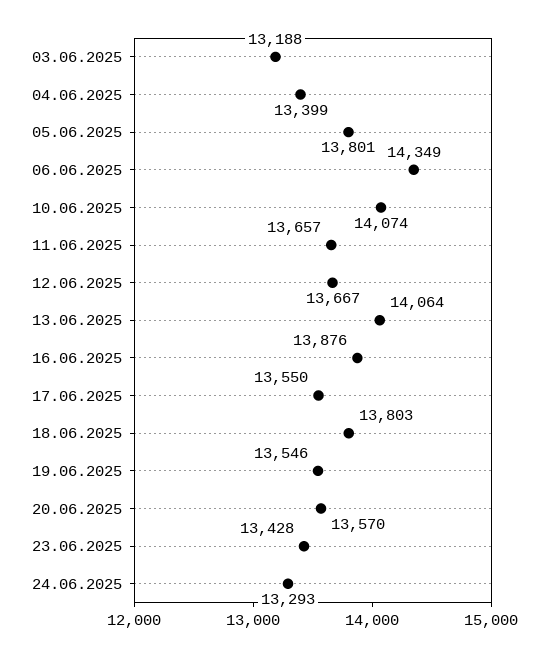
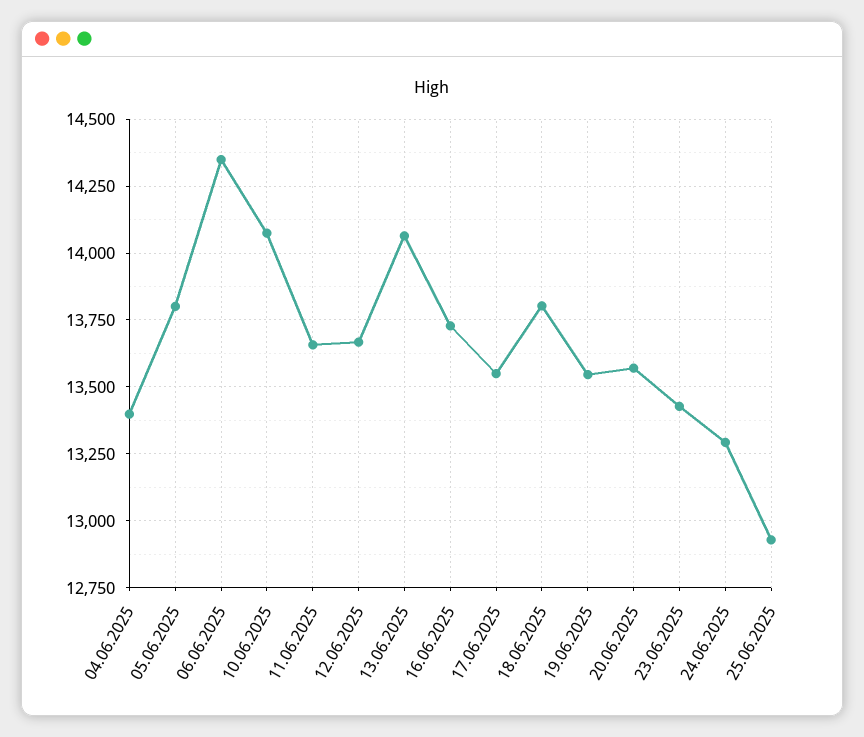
03.06.2025: 13188 -> none
16.06.2025: 13876 -> 13725
25.06.2025: none -> 12925

